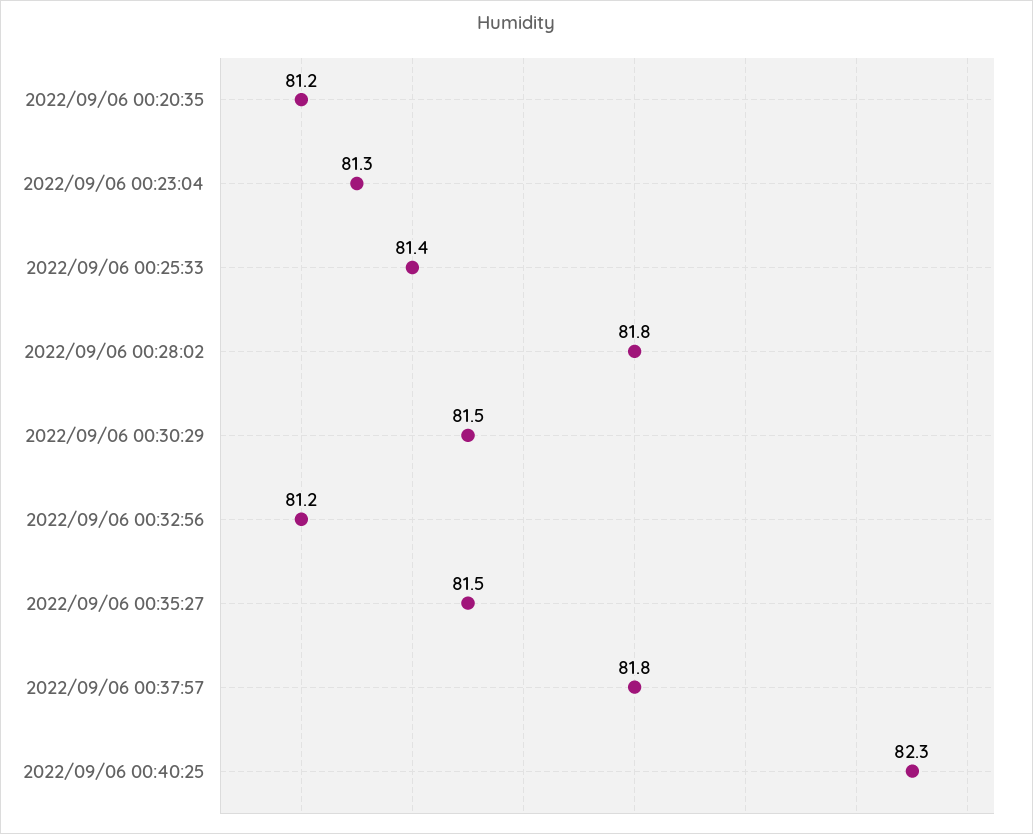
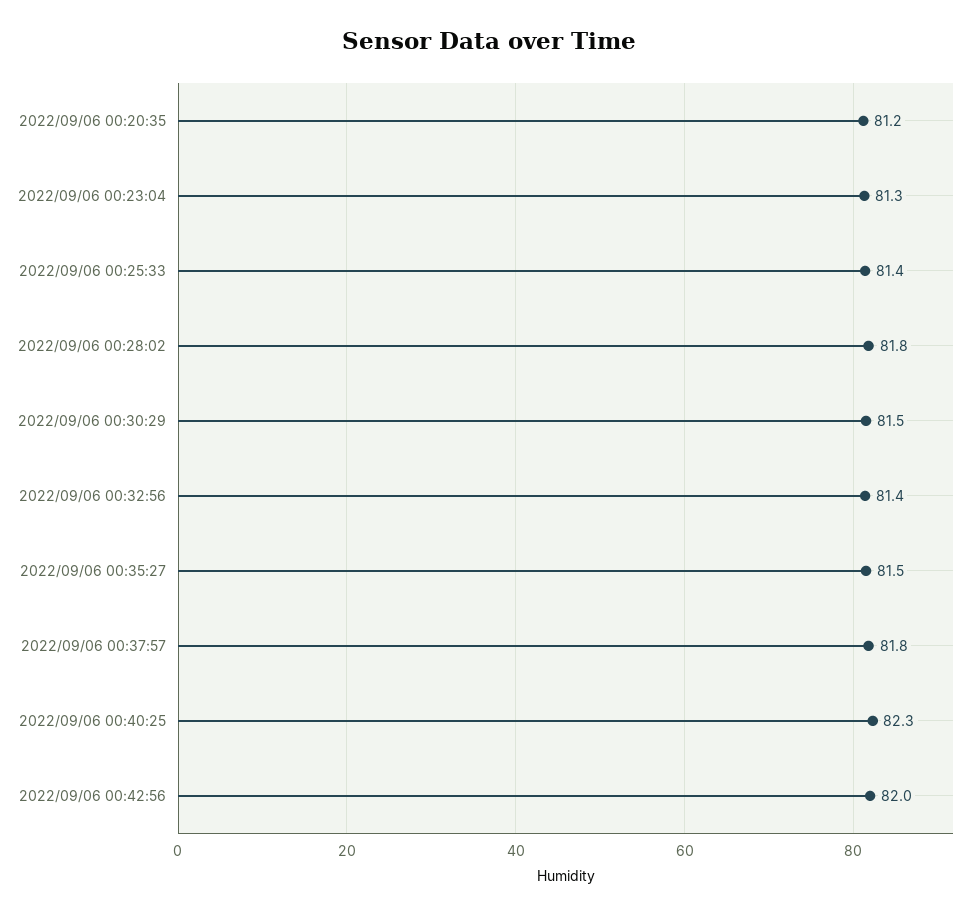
2022/09/06 00:32:56: 81.2 -> 81.4
2022/09/06 00:42:56: none -> 82

